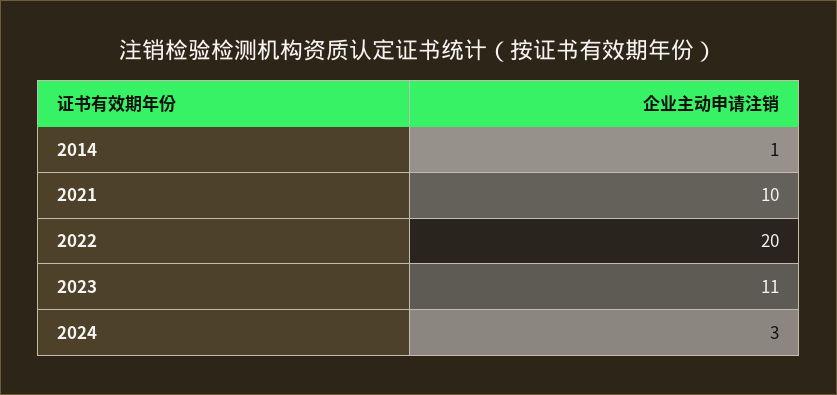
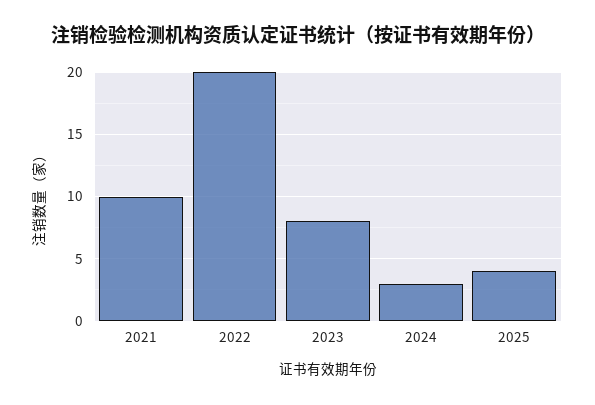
2014: 1 -> none
2023: 11 -> 8
2025: none -> 4

